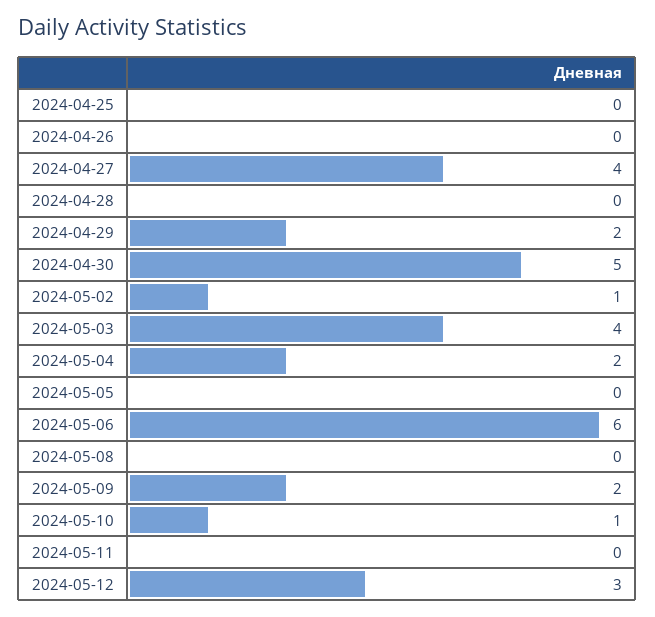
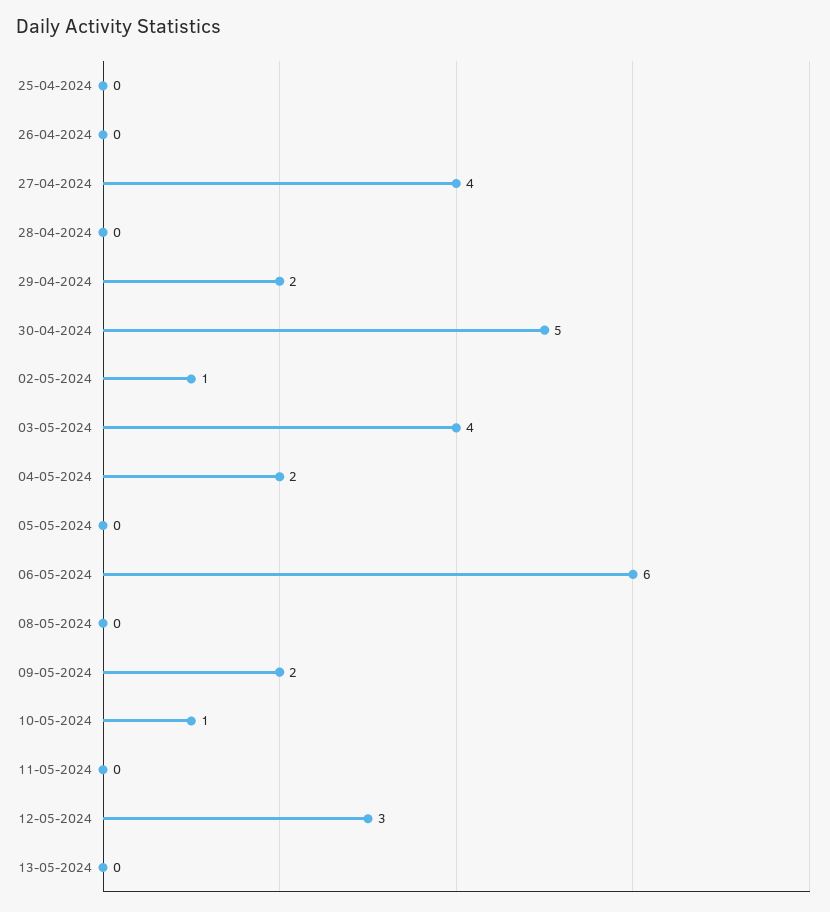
13-05-2024: none -> 0

